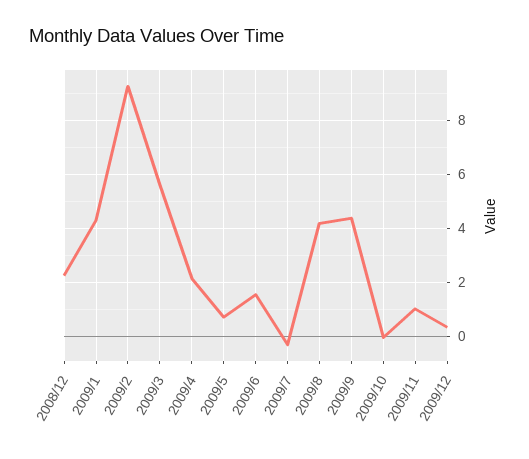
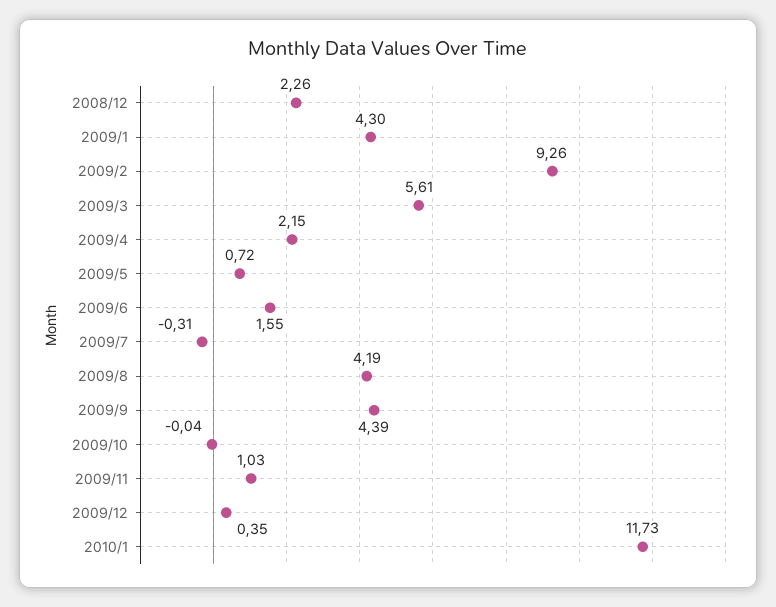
2010/1: none -> 11.73

